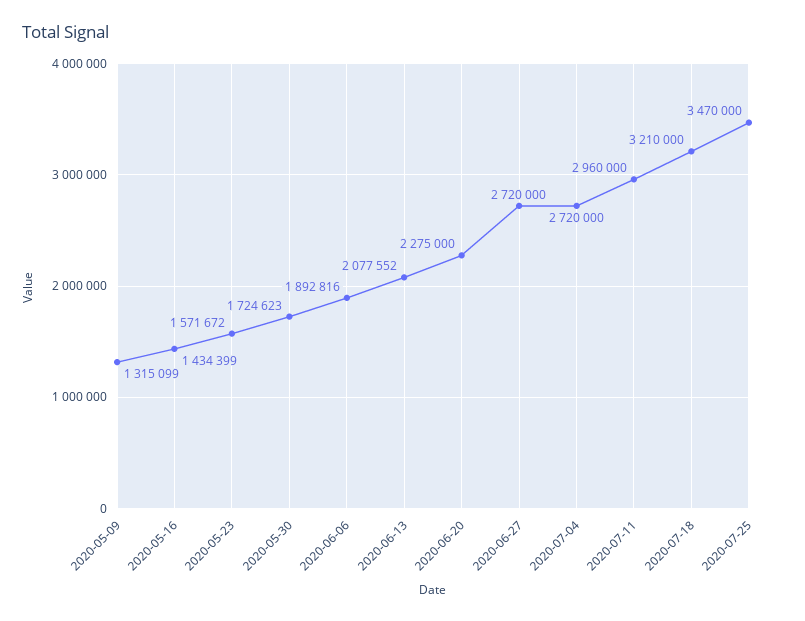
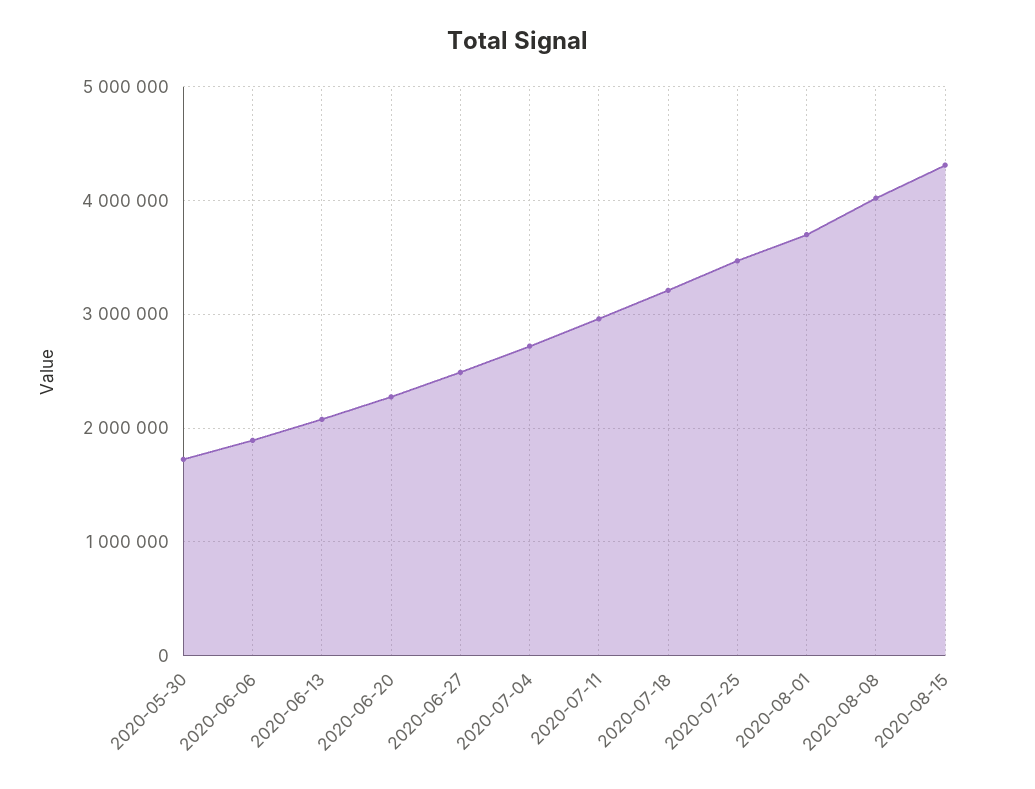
2020-05-09: 1315099 -> none
2020-05-16: 1434399 -> none
2020-05-23: 1571672 -> none
2020-06-27: 2720000 -> 2500000
2020-08-01: none -> 3700000
2020-08-08: none -> 4000000
2020-08-15: none -> 4300000

